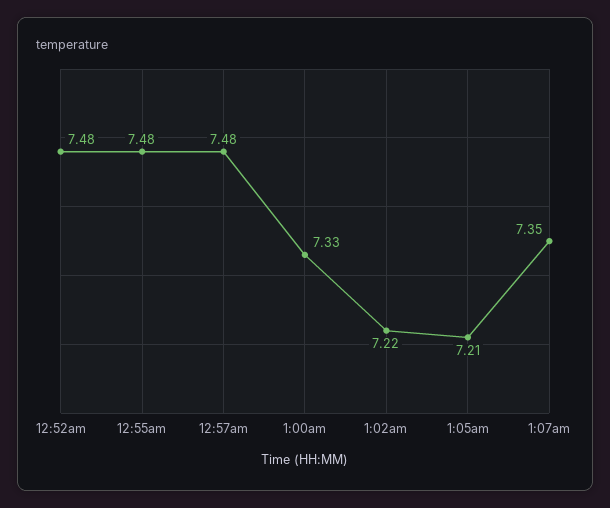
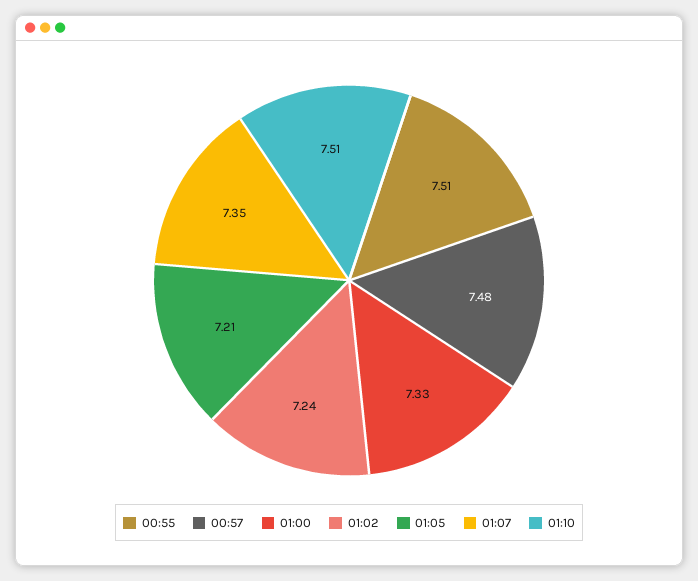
12:52am: 7.48 -> none
12:55am: 7.48 -> 7.51
1:02am: 7.22 -> 7.24
01:10: none -> 7.51

